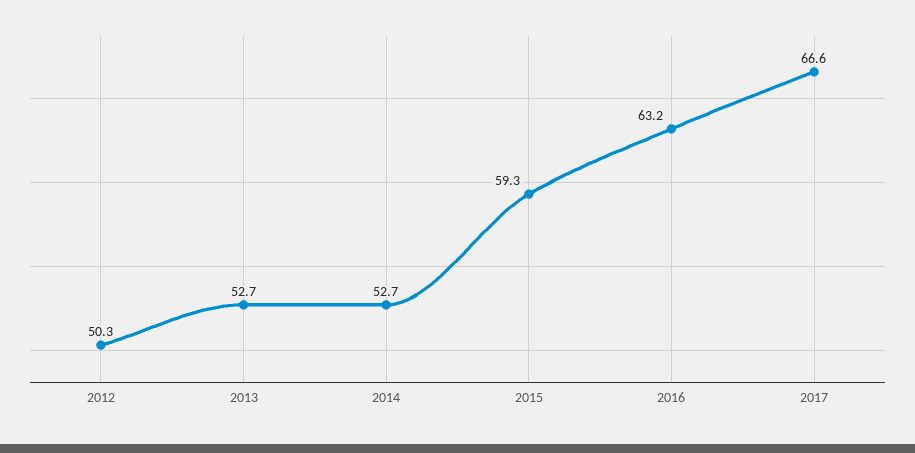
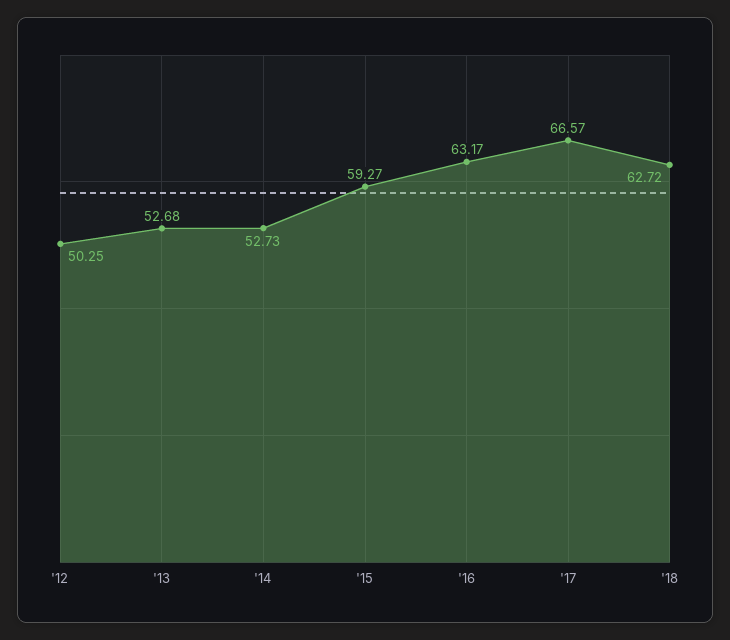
'18: none -> 62.72

